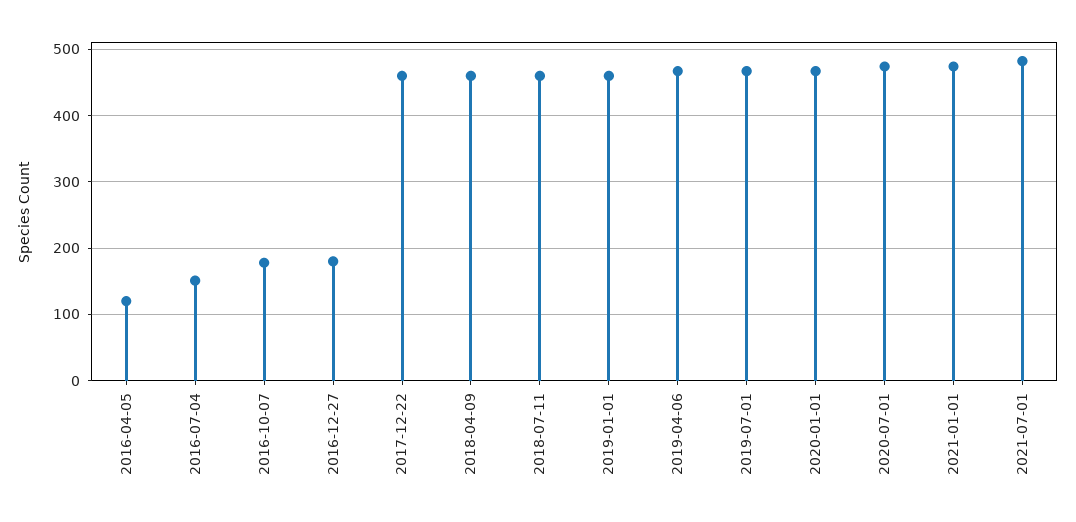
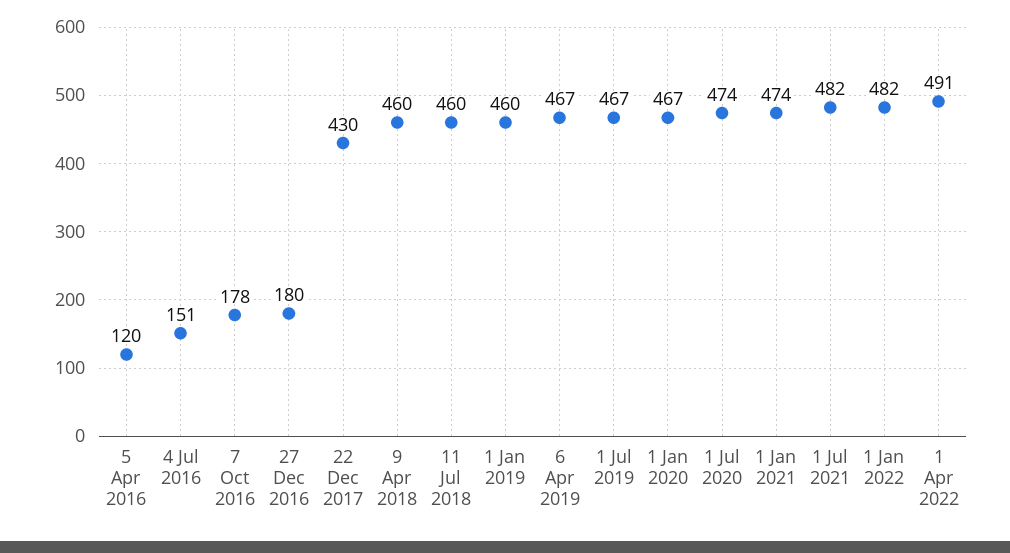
2017-12-22: 460 -> 430
1 Jan 2022: none -> 482
1 Apr 2022: none -> 491

